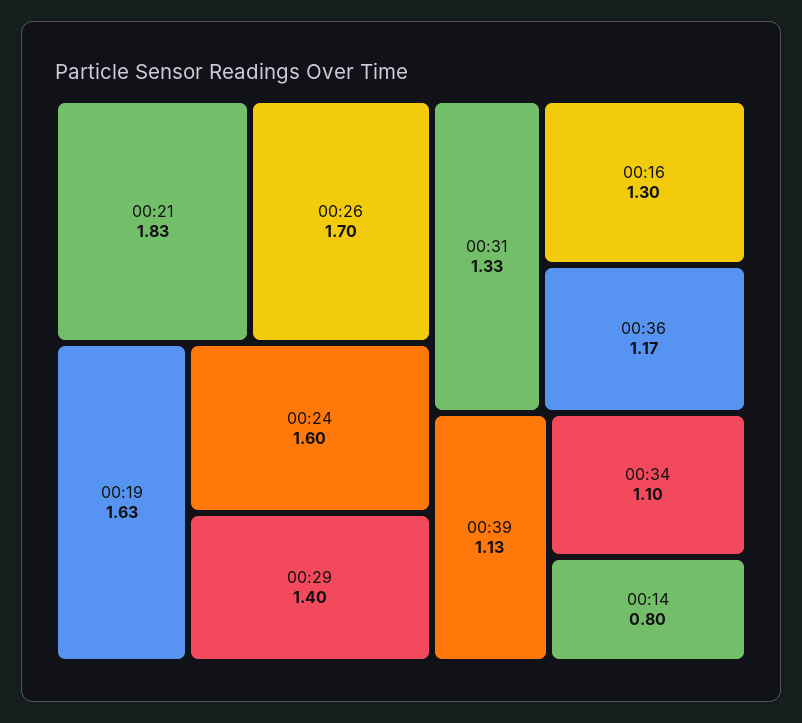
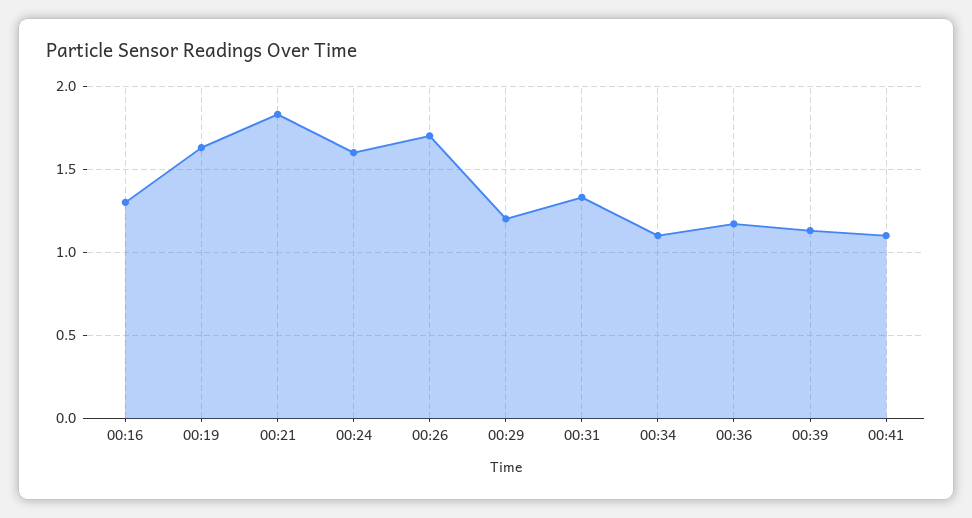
00:29: 1.4 -> 1.2
00:14: 0.8 -> none
00:41: none -> 1.1

